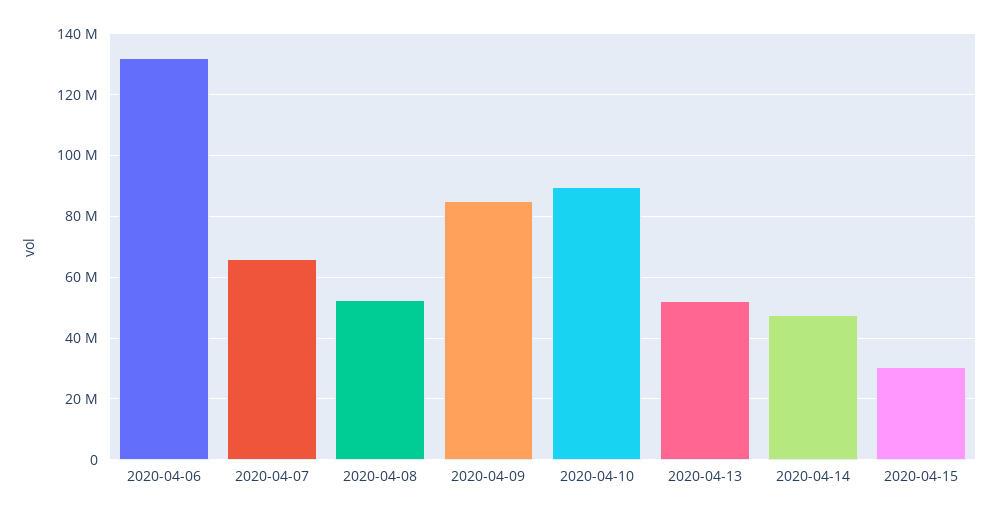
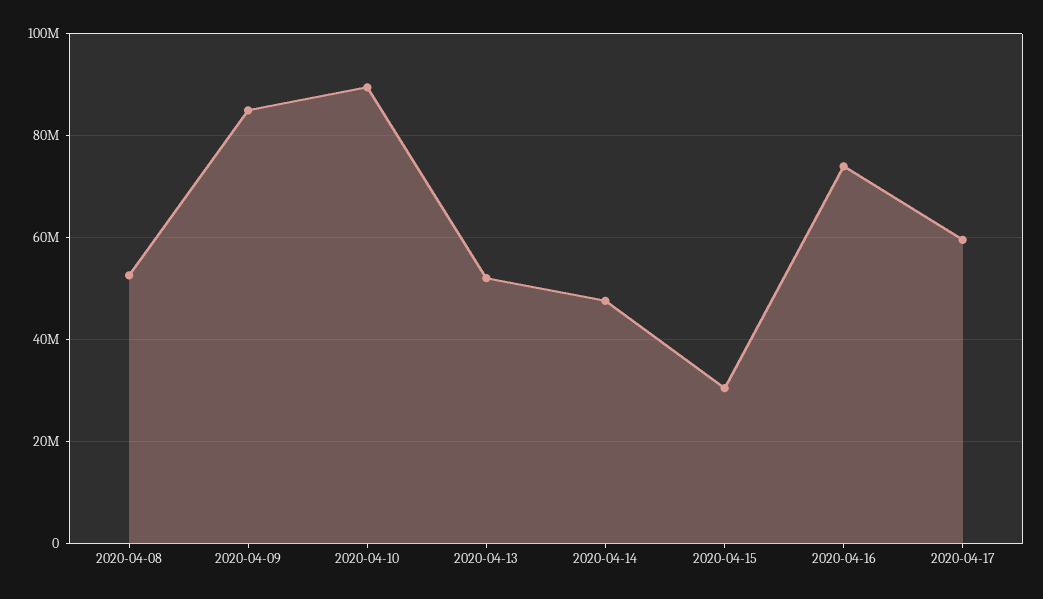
2020-04-06: 132000000 -> none
2020-04-07: 66000000 -> none
2020-04-16: none -> 74000000
2020-04-17: none -> 60000000

